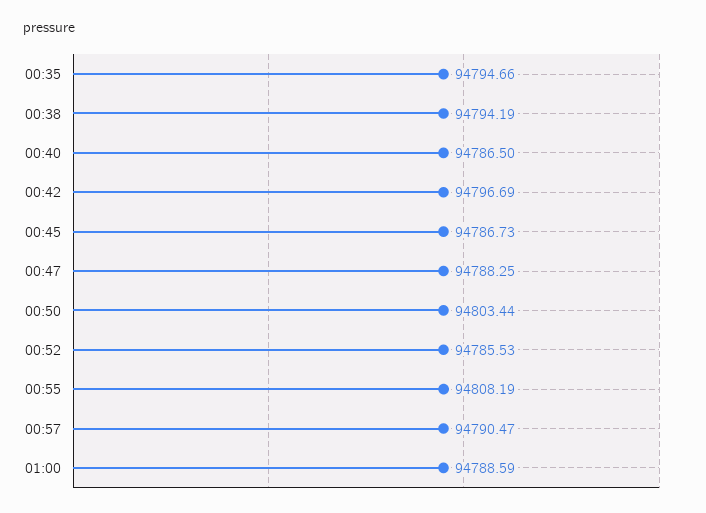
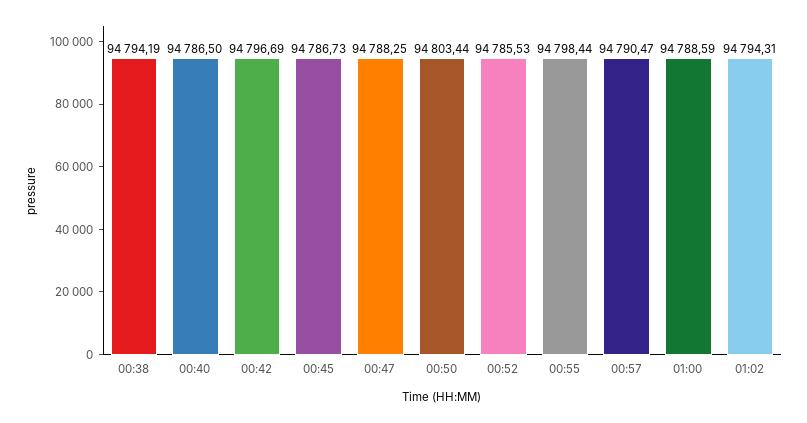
00:35: 94794.66 -> none
00:55: 94808.19 -> 94798.44
01:02: none -> 94794.31

